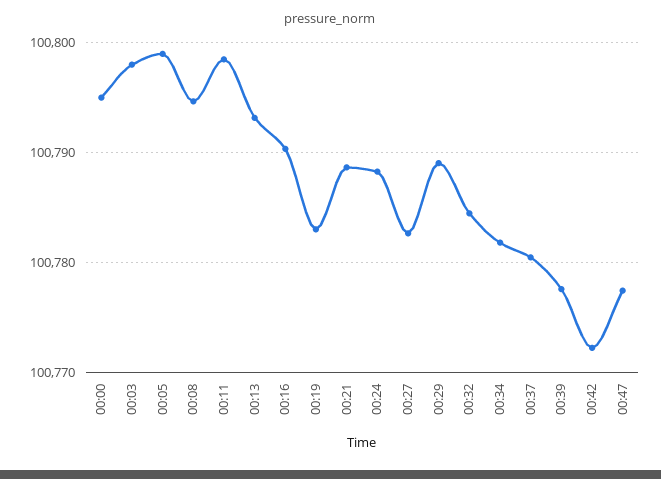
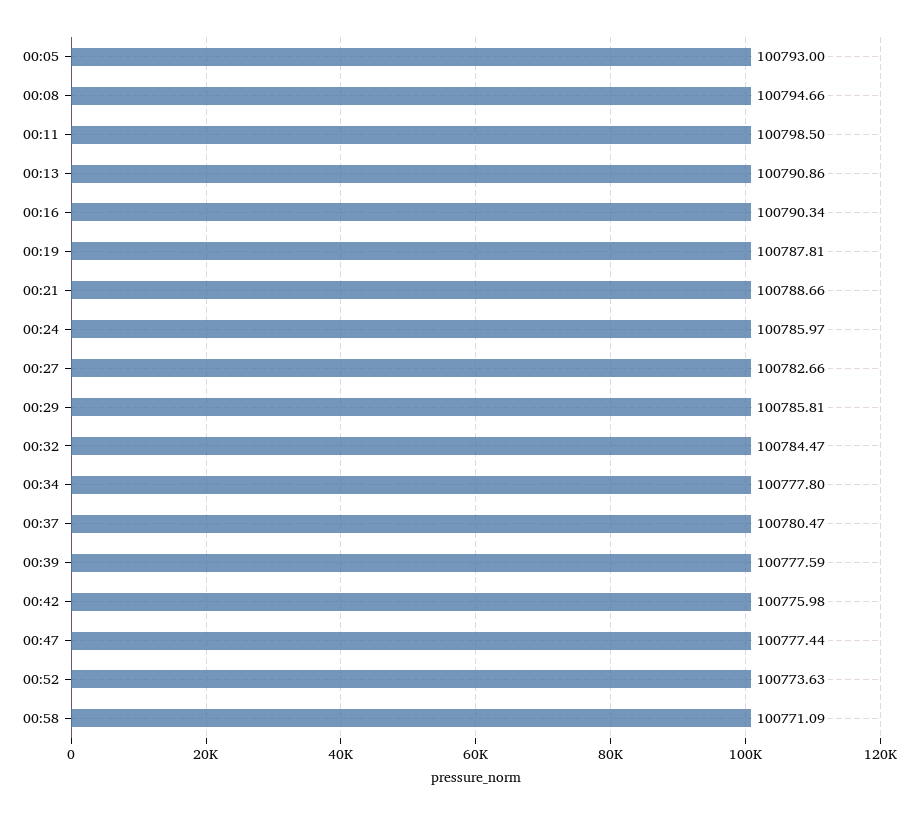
00:00: 100795 -> none
00:03: 100798 -> none
00:05: 100799 -> 100793
00:13: 100793 -> 100790.86
00:19: 100783 -> 100787.81
00:24: 100788 -> 100785.97
00:29: 100789 -> 100785.81
00:34: 100782 -> 100777.8
00:42: 100772 -> 100775.98
00:52: none -> 100773.63
00:58: none -> 100771.09

